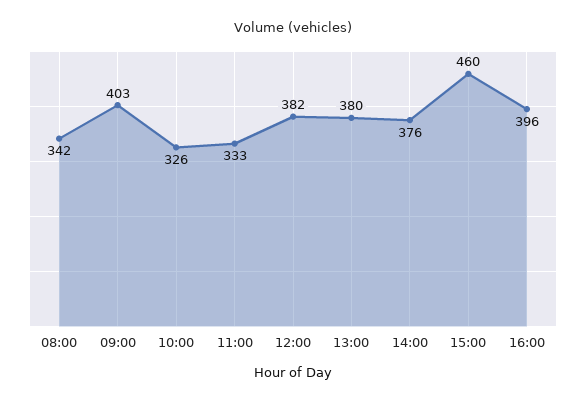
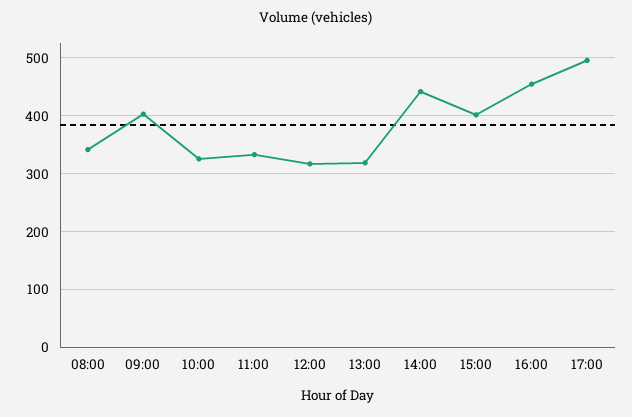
12:00: 382 -> 320
13:00: 380 -> 320
14:00: 376 -> 440
15:00: 460 -> 400
16:00: 396 -> 460
17:00: none -> 500

